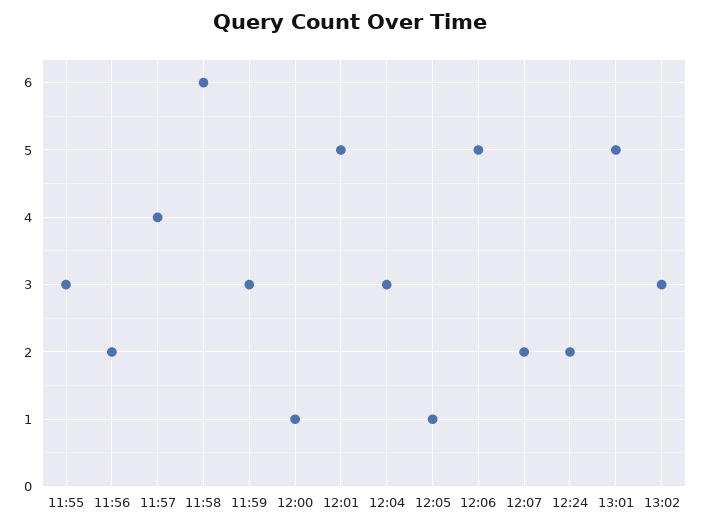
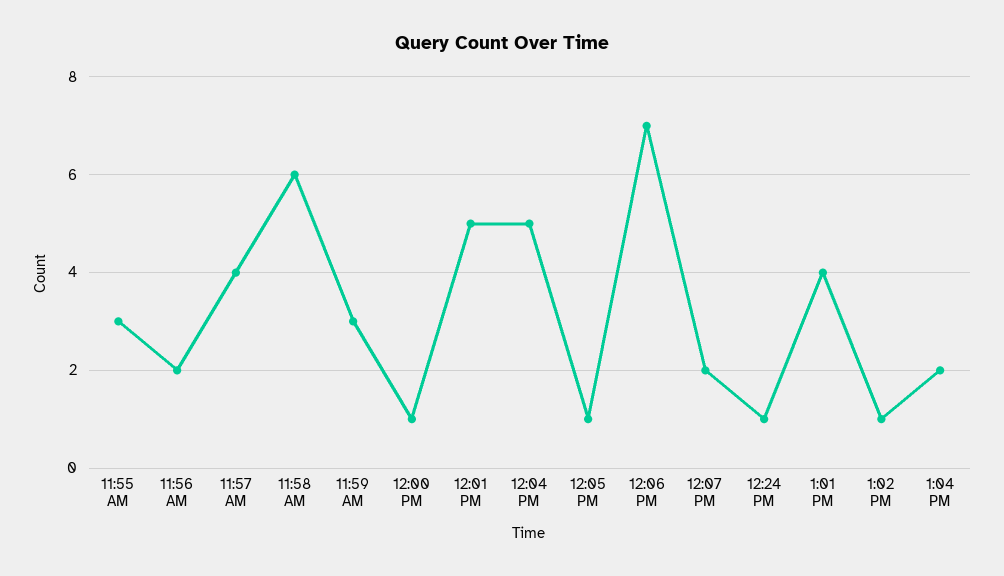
12:04: 3 -> 5
12:06: 5 -> 7
12:24: 2 -> 1
13:01: 5 -> 4
13:02: 3 -> 1
1:04 PM: none -> 2

